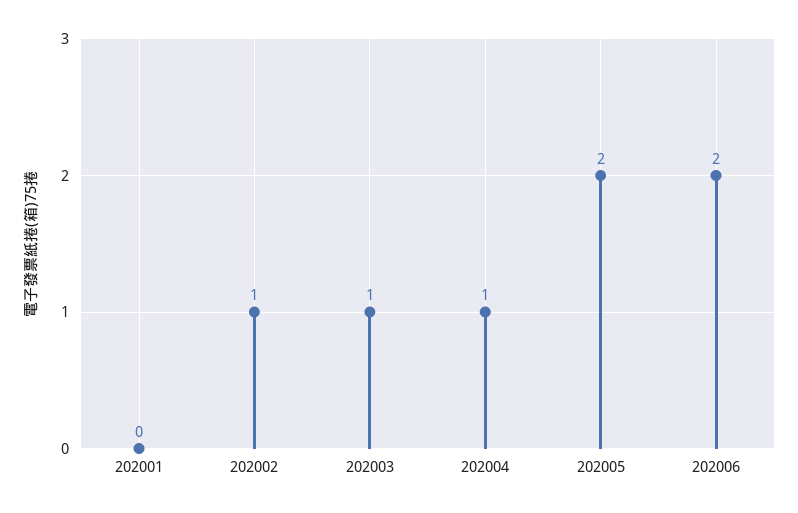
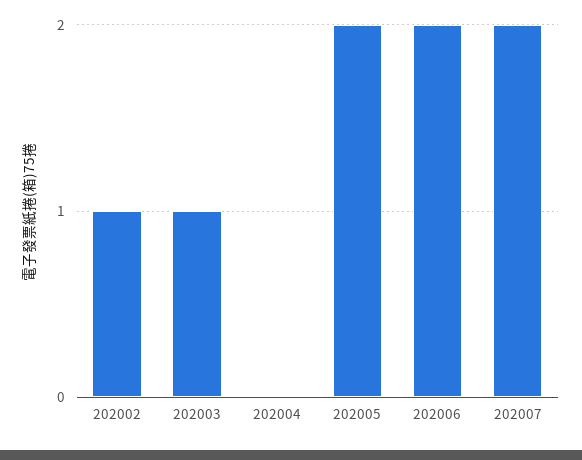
202001: 0 -> none
202004: 1 -> 0
202007: none -> 2

